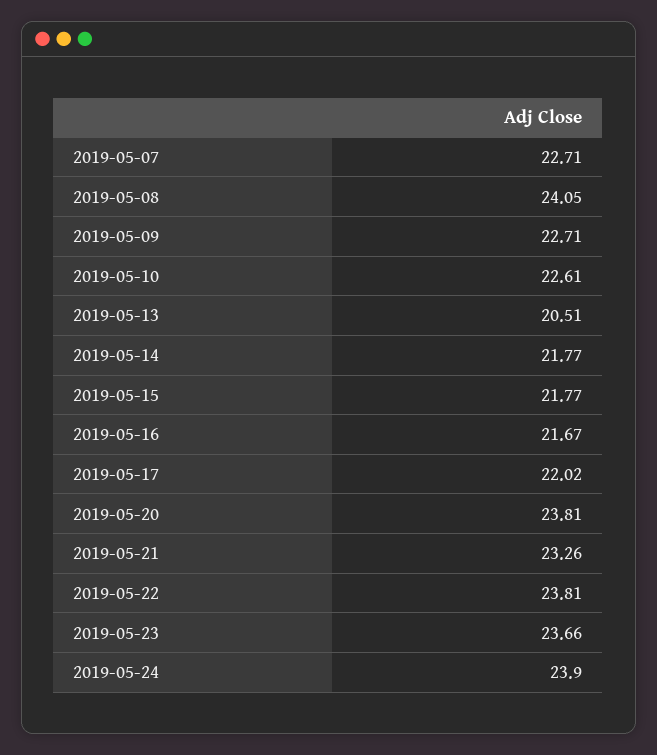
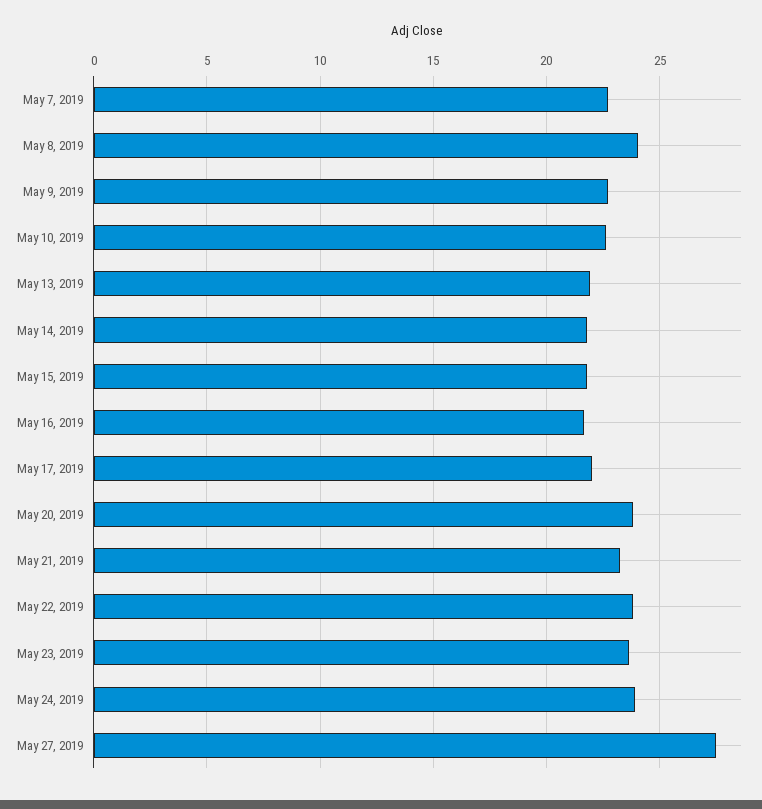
2019-05-13: 20.51 -> 22
May 27, 2019: none -> 27.5

